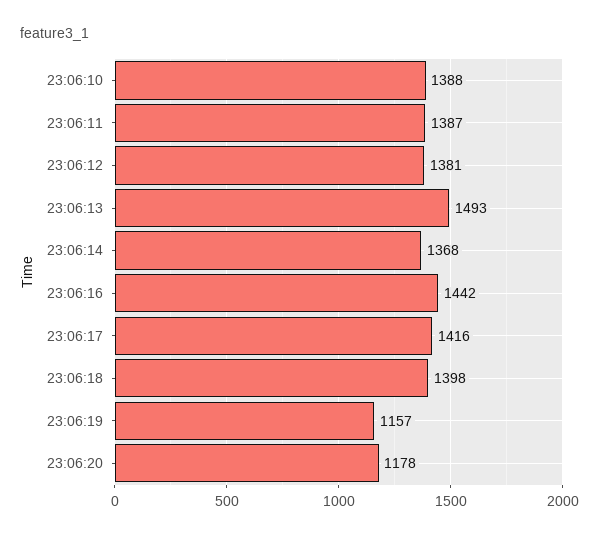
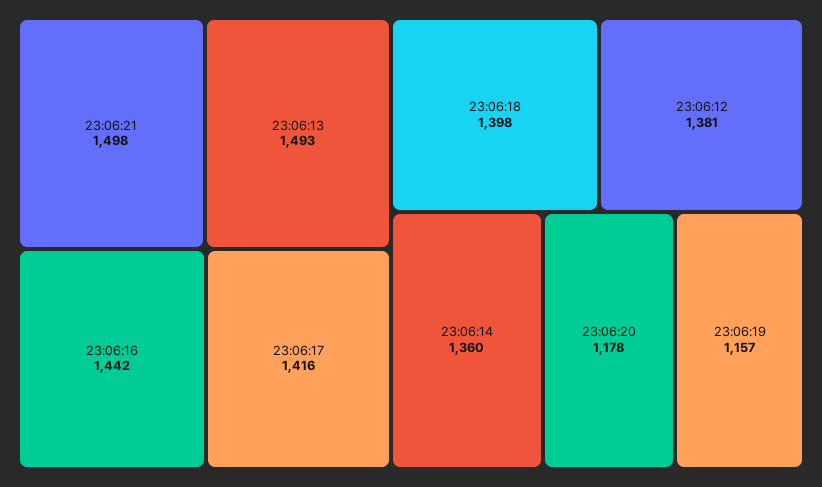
23:06:10: 1388 -> none
23:06:11: 1387 -> none
23:06:14: 1368 -> 1360
23:06:21: none -> 1498

